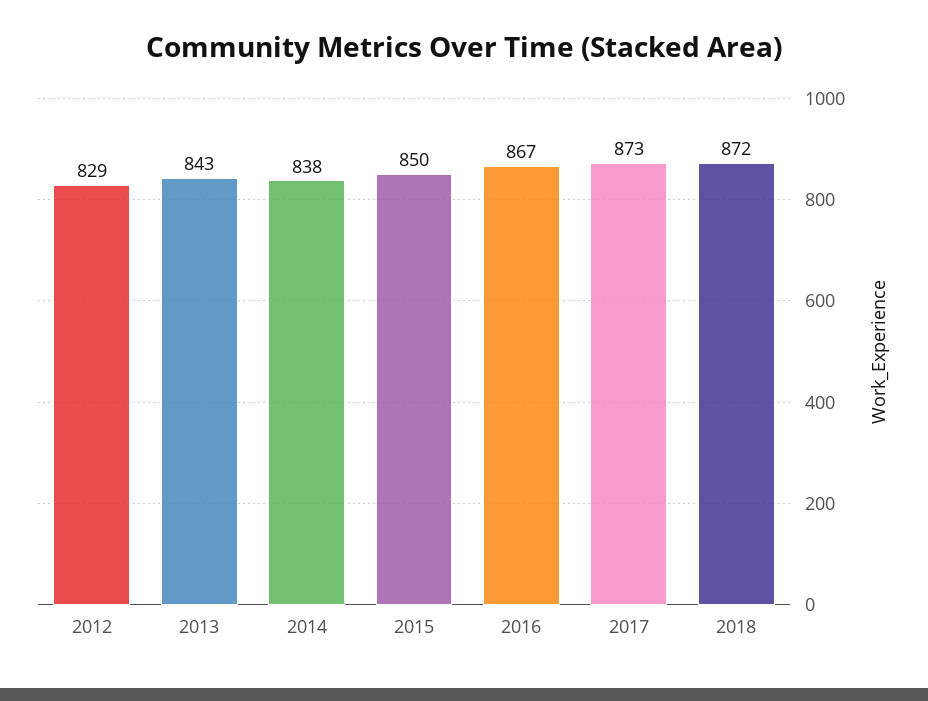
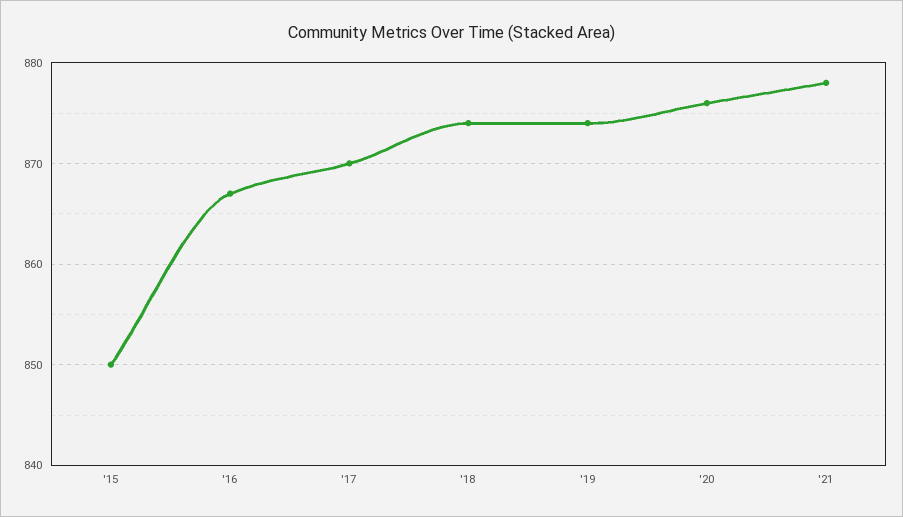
2012: 829 -> none
2013: 843 -> none
2014: 838 -> none
2017: 873 -> 870
2018: 872 -> 874
'19: none -> 874
'20: none -> 876
'21: none -> 878

